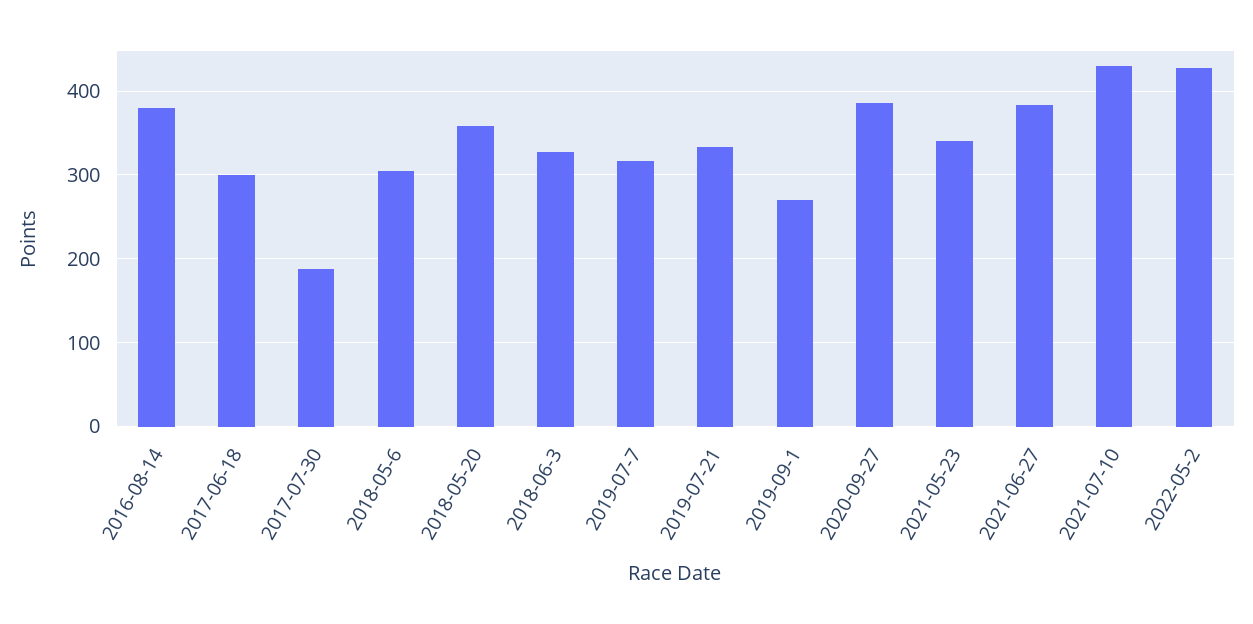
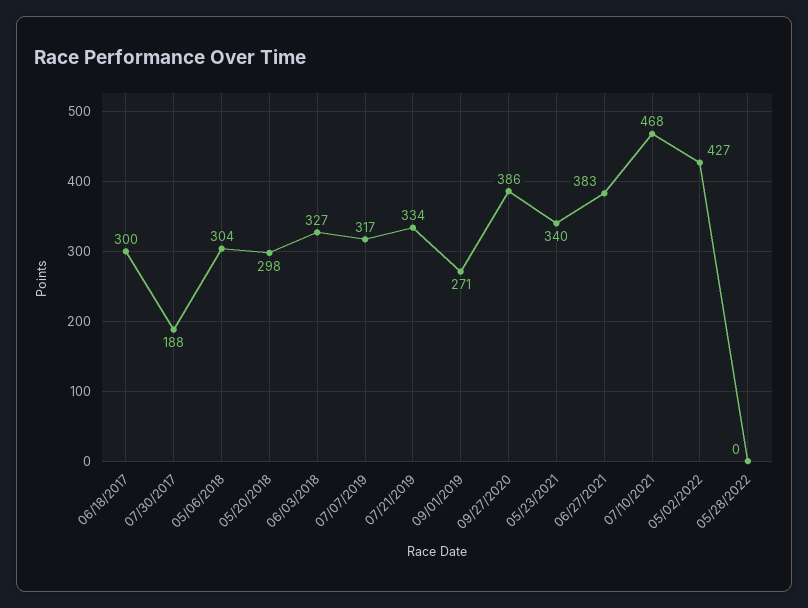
2016-08-14: 380 -> none
2018-05-20: 360 -> 298
2021-07-10: 430 -> 468
05/28/2022: none -> 0

